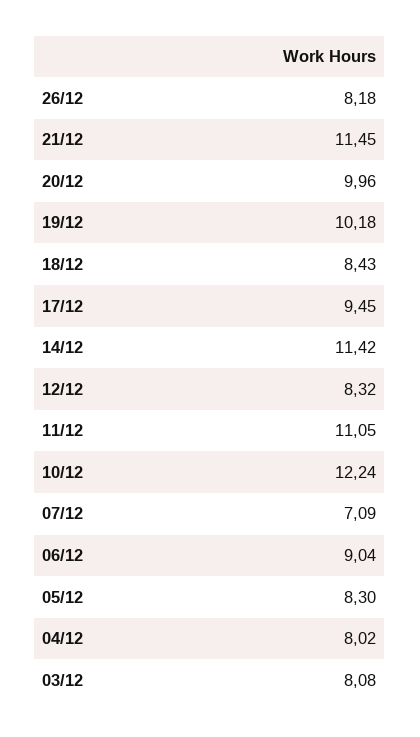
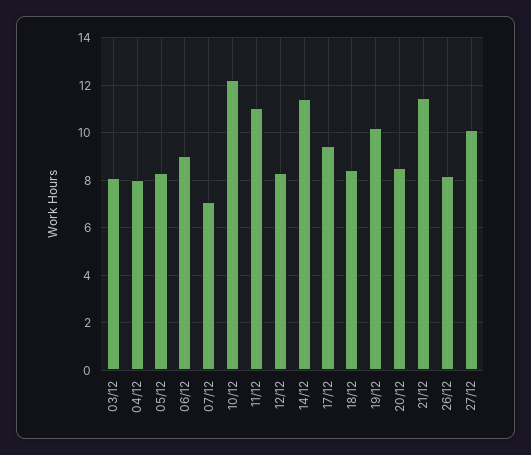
20/12: 9.96 -> 8.5
27/12: none -> 10

